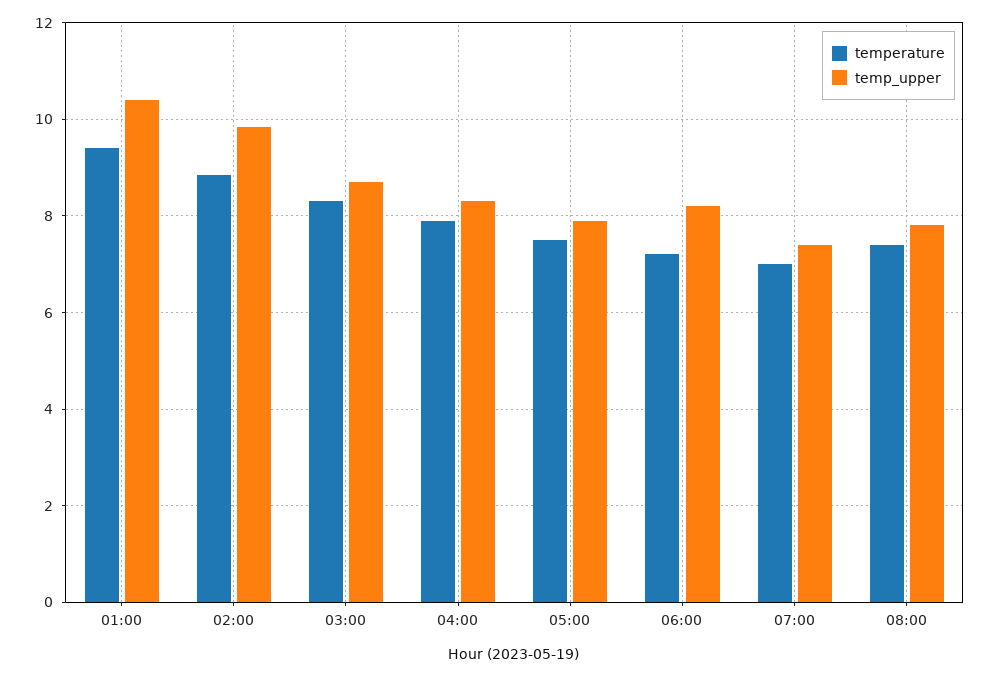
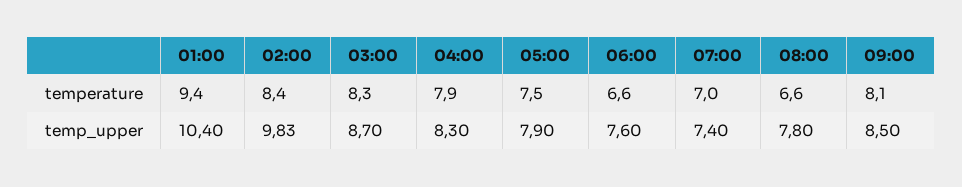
temperature, 02:00: 8.8 -> 8.4
temperature, 06:00: 7.2 -> 6.6
temp_upper, 06:00: 8.2 -> 7.6
temperature, 08:00: 7.4 -> 6.6
temperature, 09:00: none -> 8.1
temp_upper, 09:00: none -> 8.5

